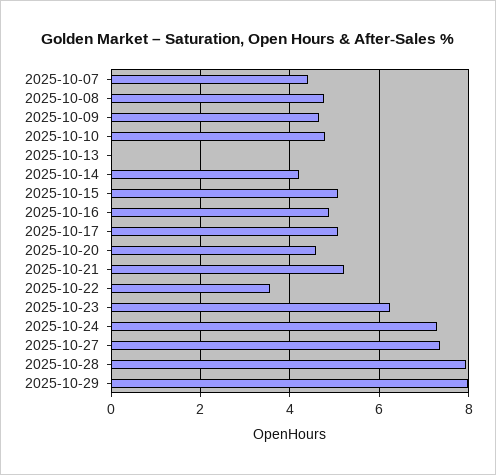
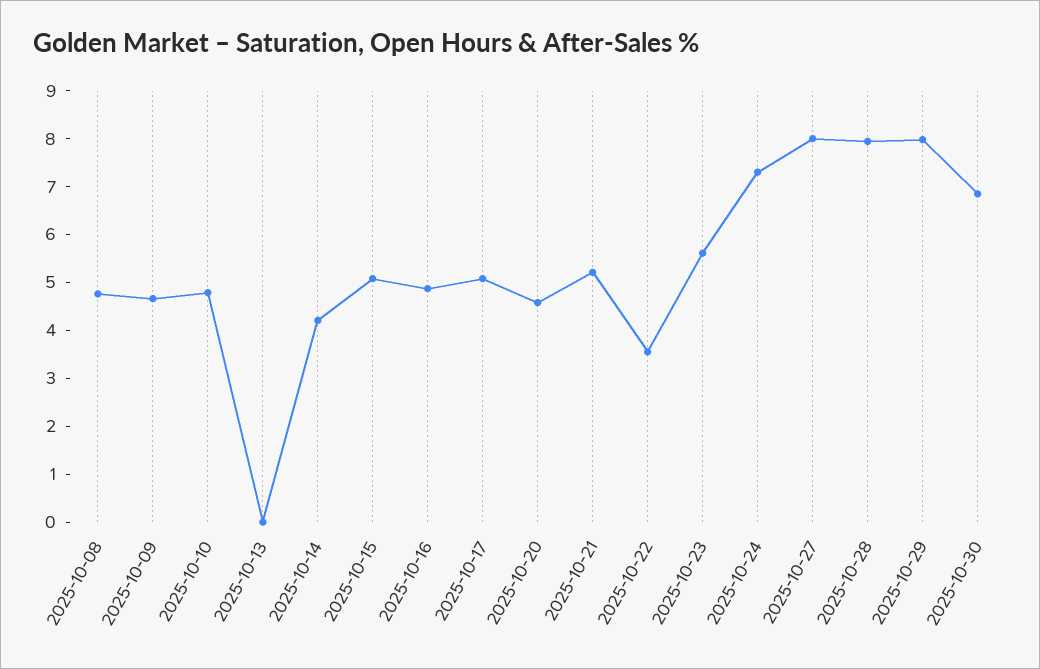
2025-10-07: 4.4 -> none
2025-10-23: 6.2 -> 5.6
2025-10-27: 7.4 -> 8
2025-10-30: none -> 6.8

